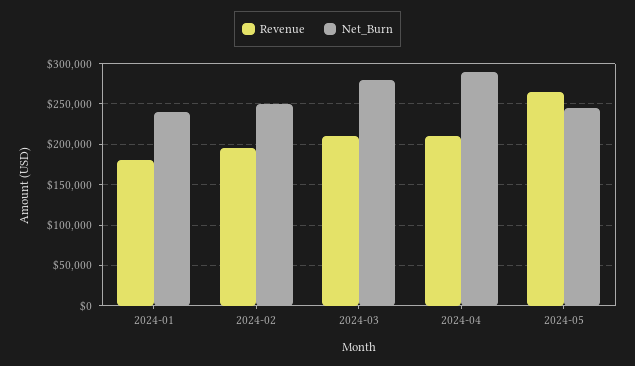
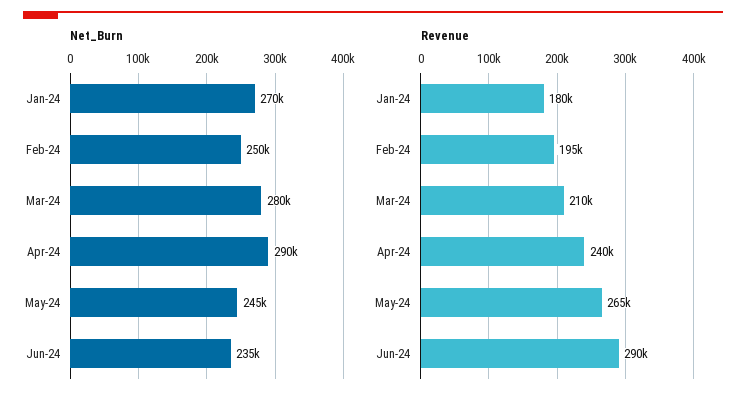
Net_Burn, 2024-01: 240000 -> 270000
Revenue, 2024-04: 210000 -> 240000
Net_Burn, Jun-24: none -> 235000
Revenue, Jun-24: none -> 290000

